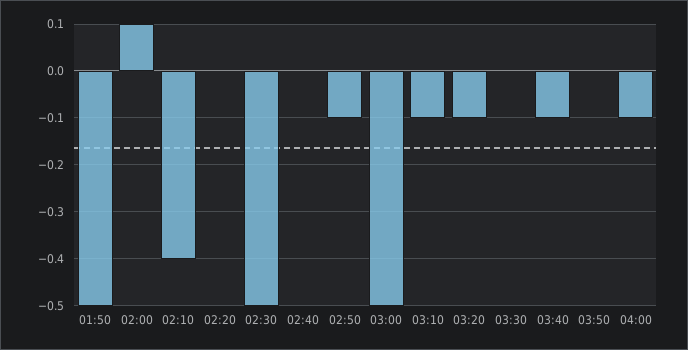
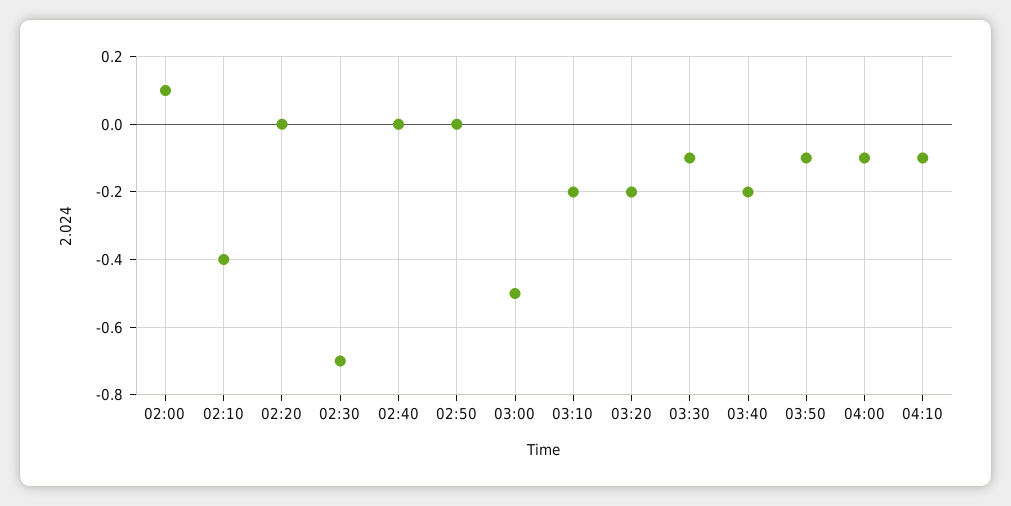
01:50: -0.5 -> none
02:30: -0.5 -> -0.7
02:50: -0.1 -> 0
03:10: -0.1 -> -0.2
03:20: -0.1 -> -0.2
03:30: 0 -> -0.1
03:40: -0.1 -> -0.2
03:50: 0 -> -0.1
04:10: none -> -0.1

